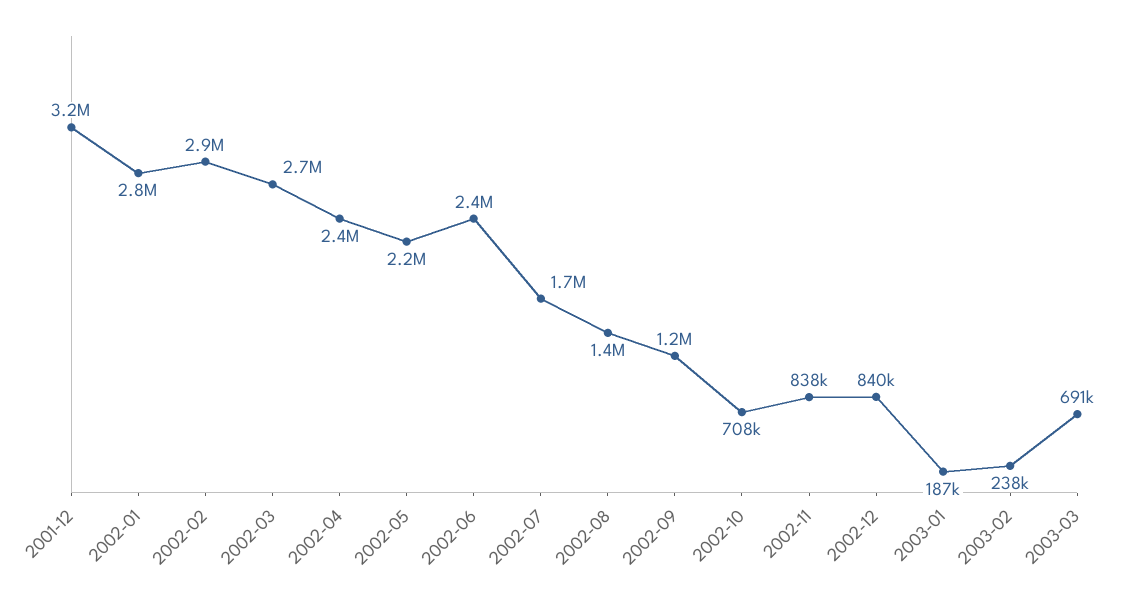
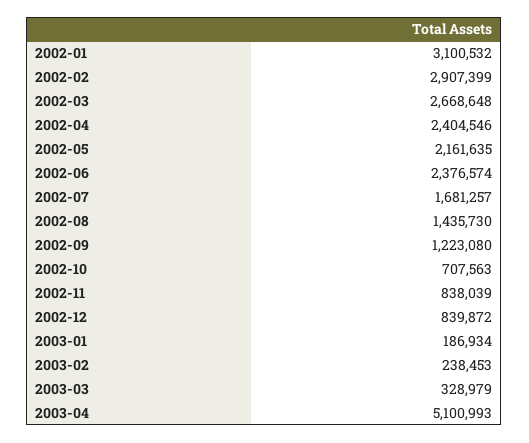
2001-12: 3200000 -> none
2002-01: 2800000 -> 3100532
2003-03: 691000 -> 328979
2003-04: none -> 5100993

